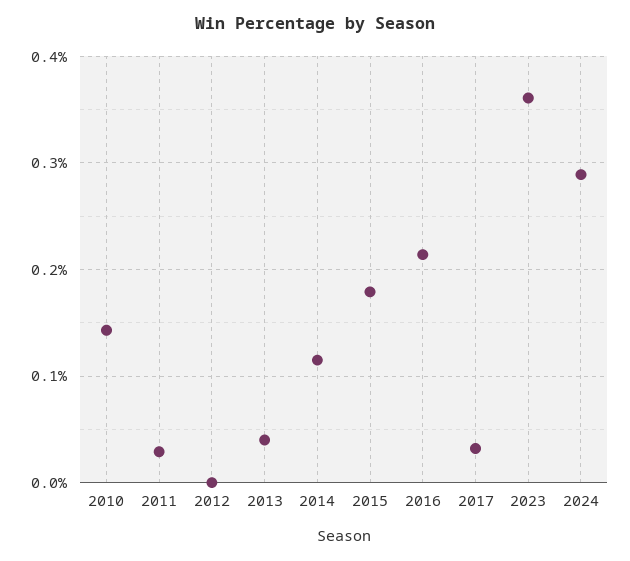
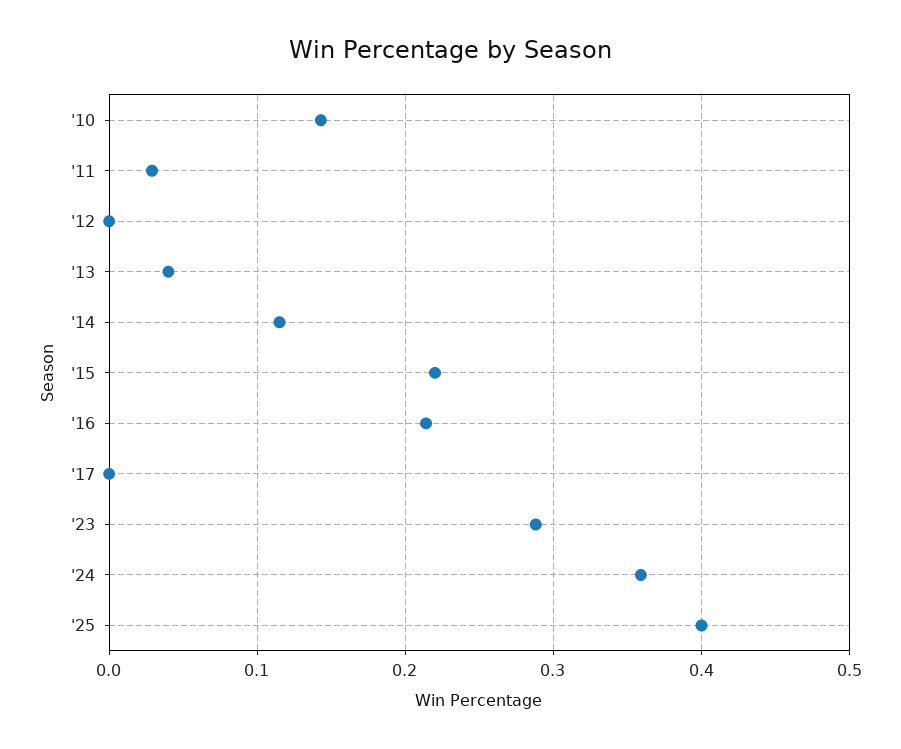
2015: 0.18 -> 0.22
2017: 0.03 -> 0
2023: 0.36 -> 0.29
2024: 0.29 -> 0.36
'25: none -> 0.4

